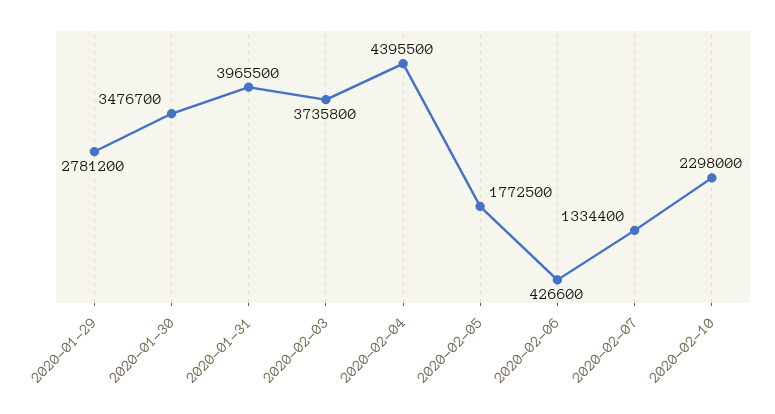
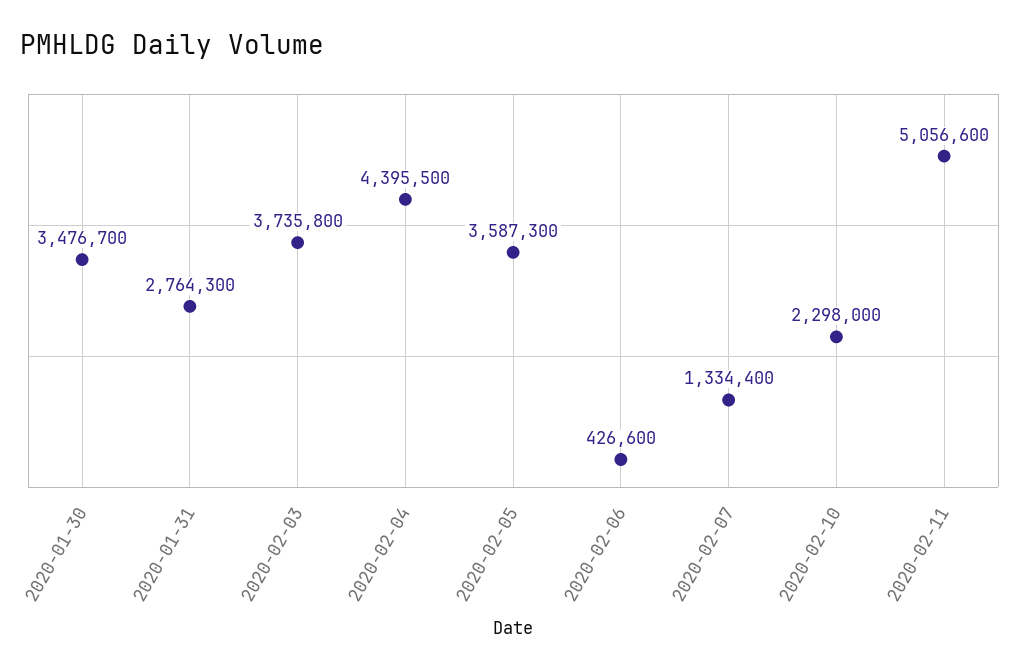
2020-01-29: 2781200 -> none
2020-01-31: 3965500 -> 2764300
2020-02-05: 1772500 -> 3587300
2020-02-11: none -> 5056600

